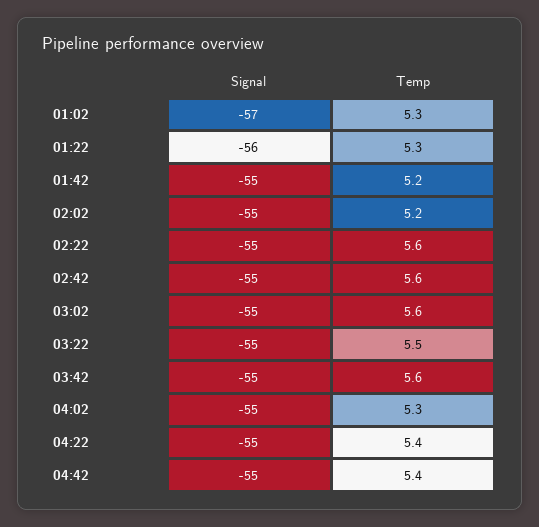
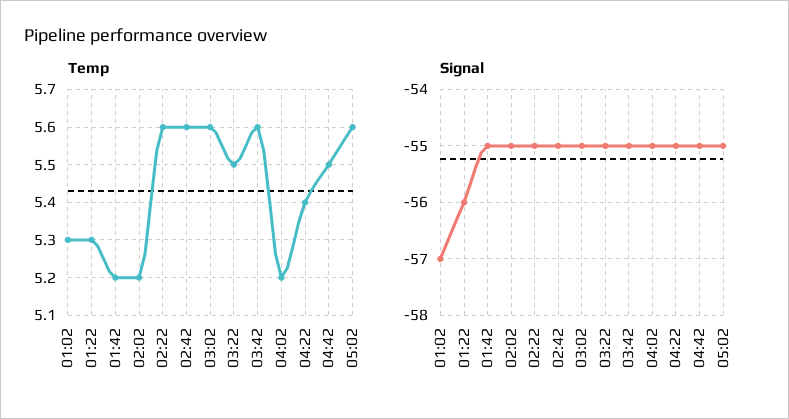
Temp, 04:02: 5.3 -> 5.2
Temp, 04:42: 5.4 -> 5.5
Temp, 05:02: none -> 5.6
Signal, 05:02: none -> -55

